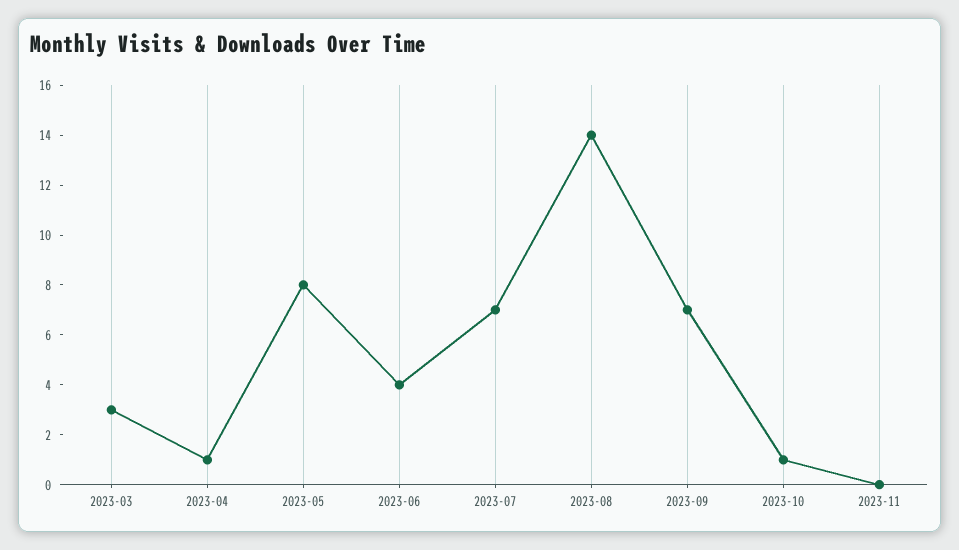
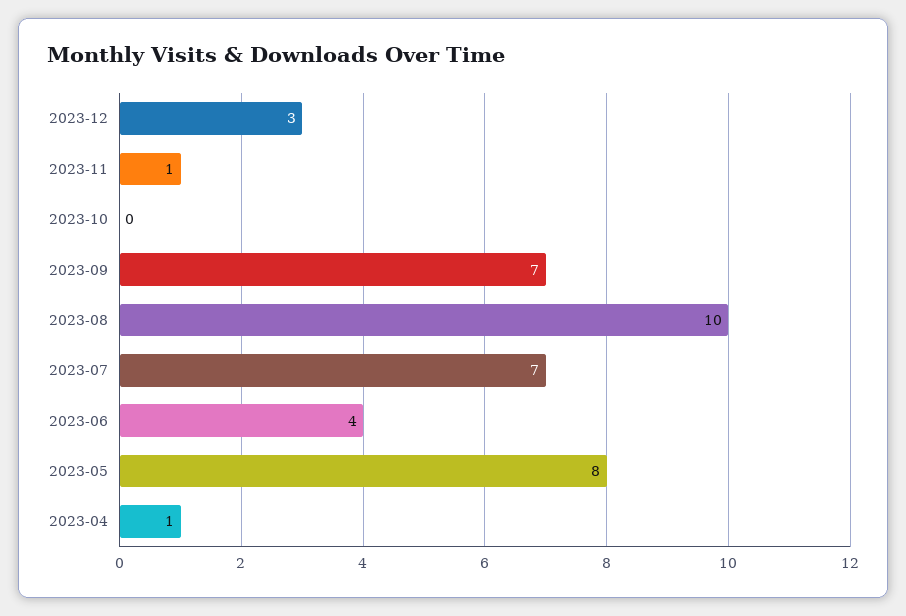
2023-03: 3 -> none
2023-08: 14 -> 10
2023-10: 1 -> 0
2023-11: 0 -> 1
2023-12: none -> 3

